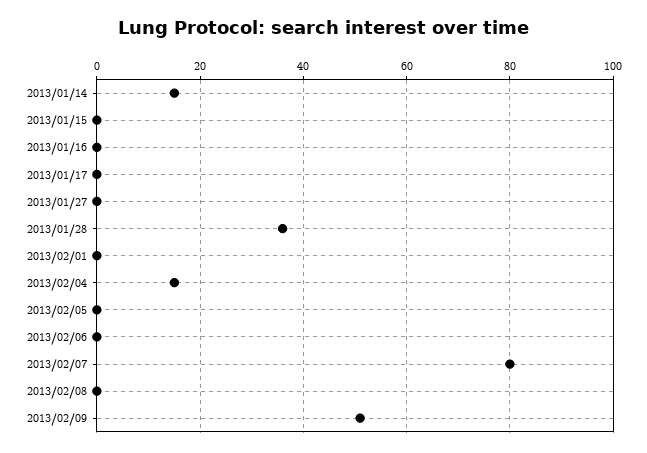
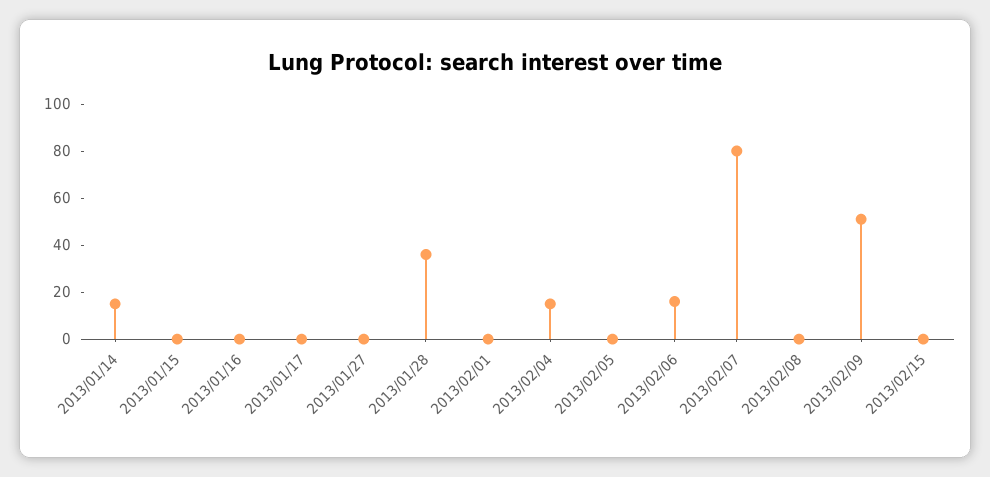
2013/02/06: 0 -> 15
2013/02/15: none -> 0

